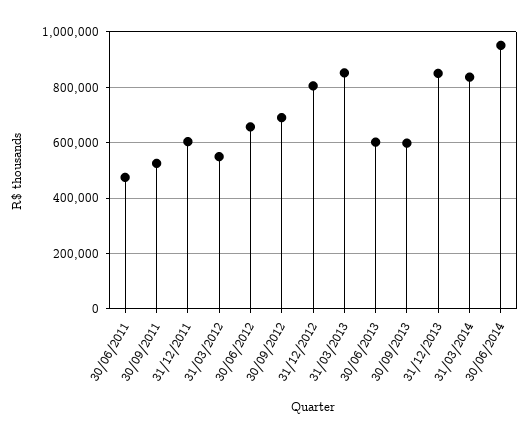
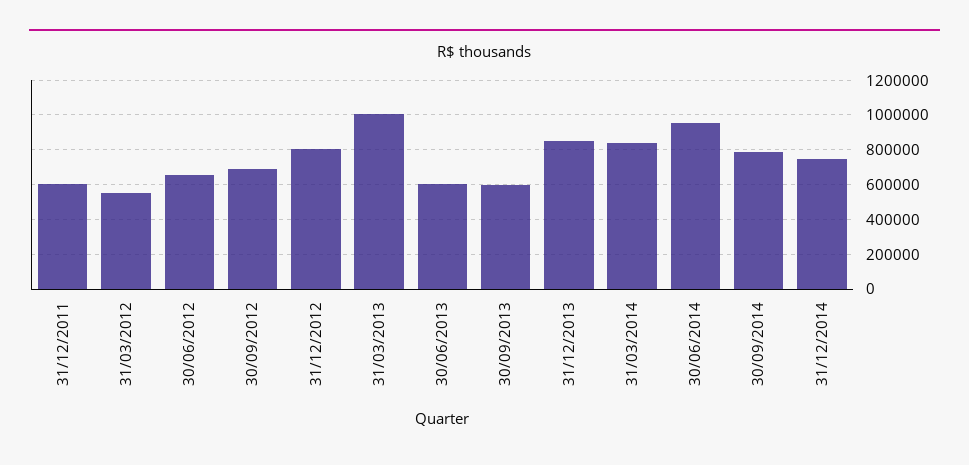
30/06/2011: 475000 -> none
30/09/2011: 525000 -> none
31/03/2013: 850000 -> 1000000
30/09/2014: none -> 800000
31/12/2014: none -> 750000

